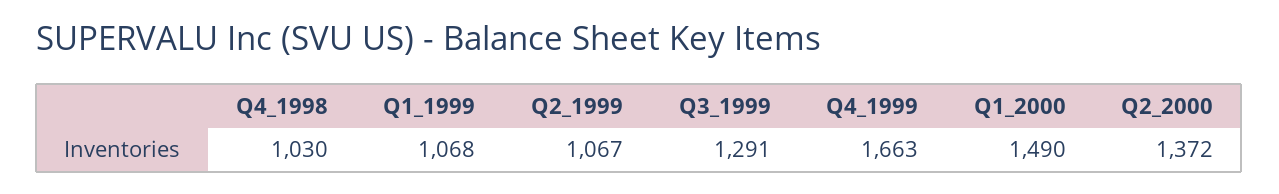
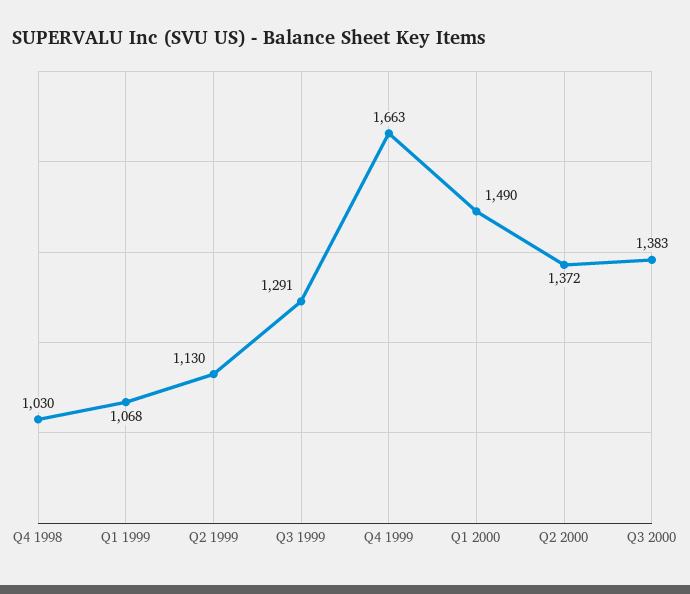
Q2_1999: 1067 -> 1130
Q3 2000: none -> 1383

